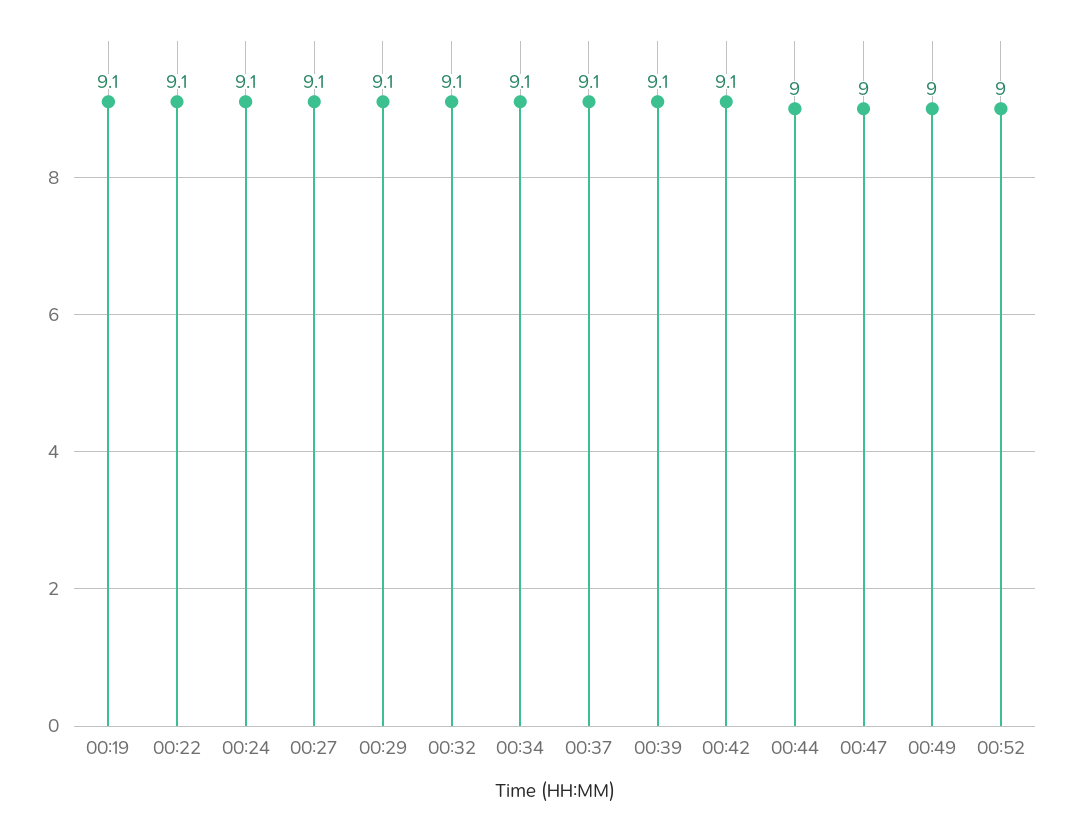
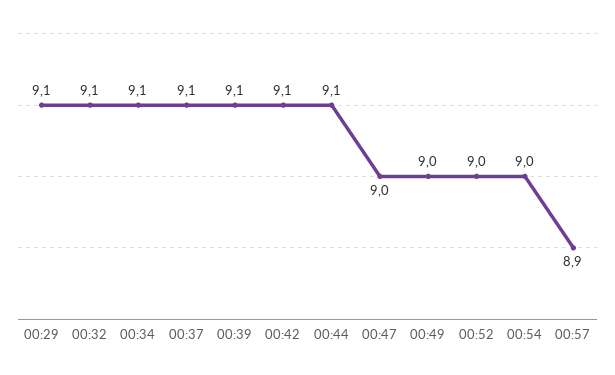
00:19: 9.1 -> none
00:22: 9.1 -> none
00:24: 9.1 -> none
00:27: 9.1 -> none
00:44: 9 -> 9.1
00:54: none -> 9
00:57: none -> 8.9

